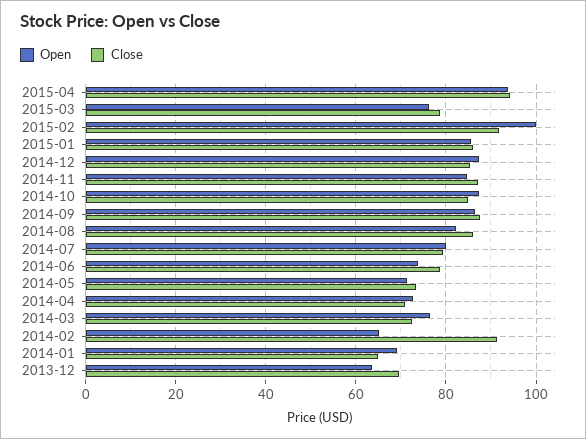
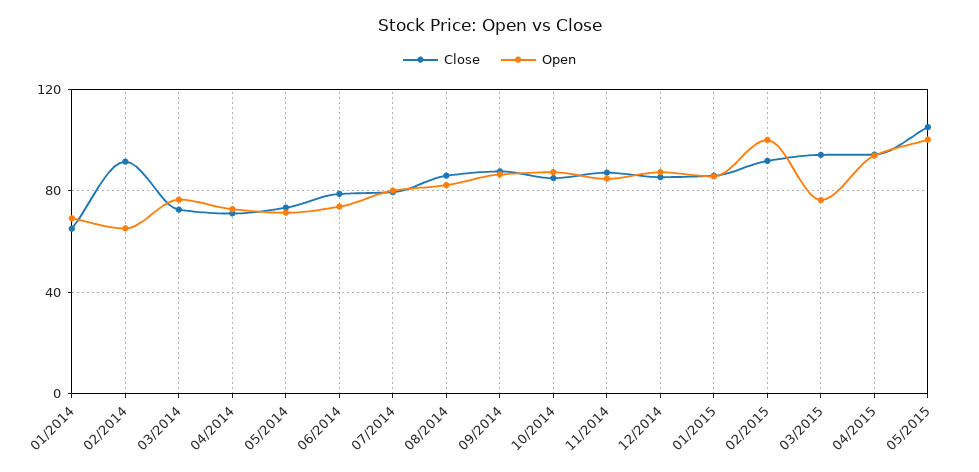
Close, 2015-03: 78 -> 95
Open, 2013-12: 64 -> none
Close, 2013-12: 70 -> none
Close, 05/2015: none -> 105
Open, 05/2015: none -> 100

